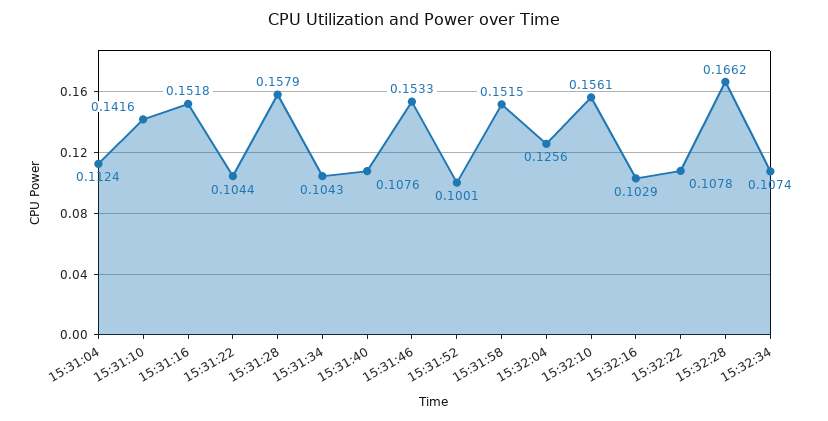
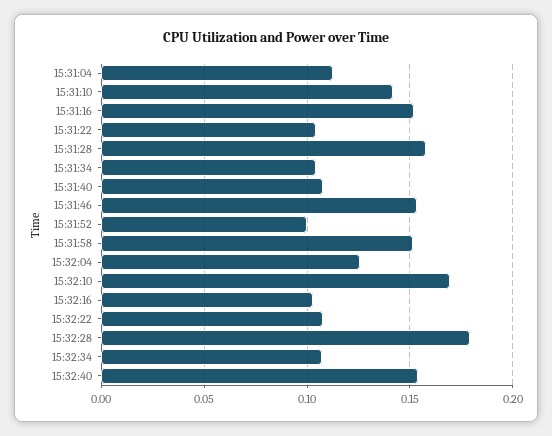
15:32:10: 0.1561 -> 0.17
15:32:28: 0.1662 -> 0.18
15:32:40: none -> 0.155

